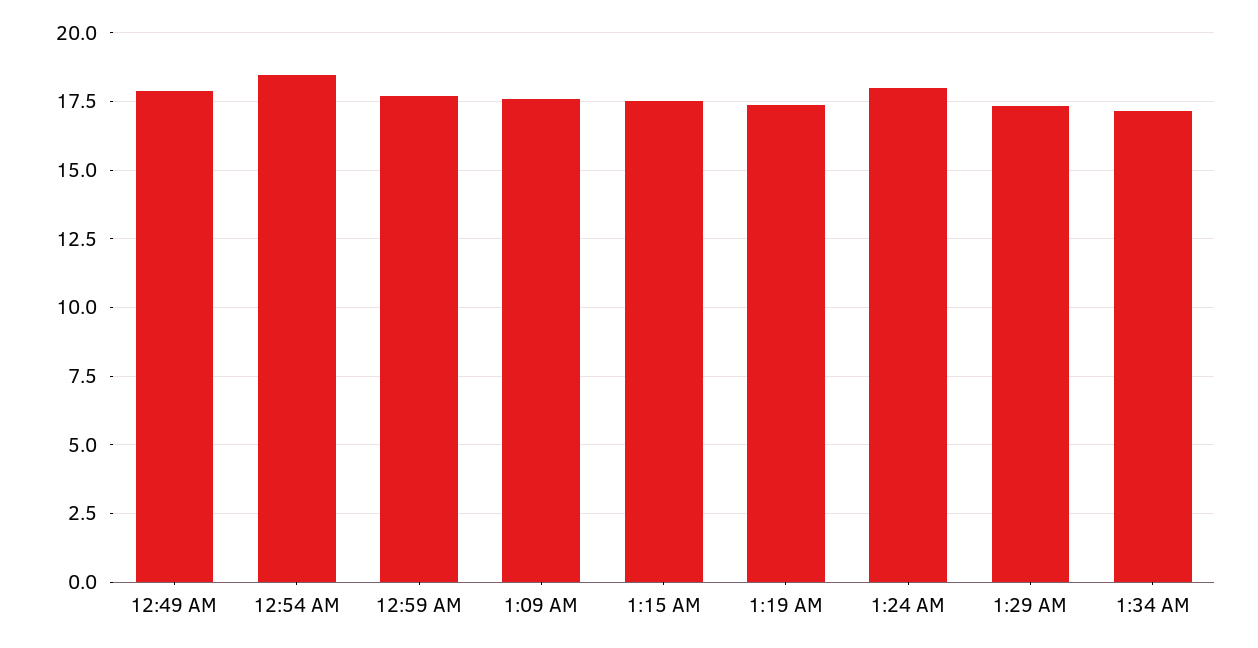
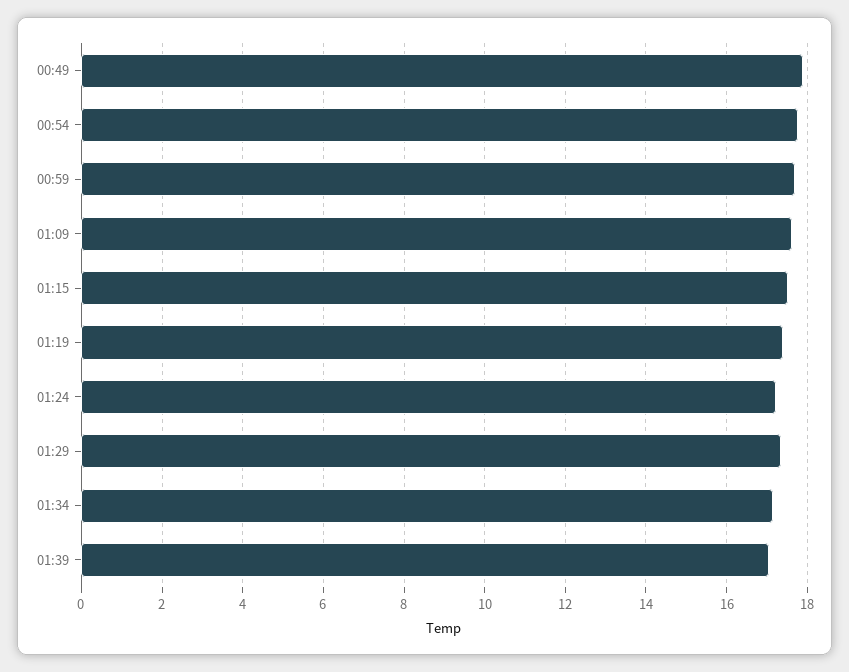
12:54 AM: 18.5 -> 17.8
1:24 AM: 18 -> 17.2
01:39: none -> 17

